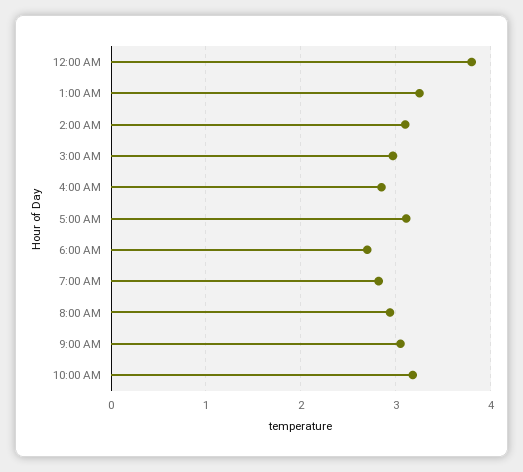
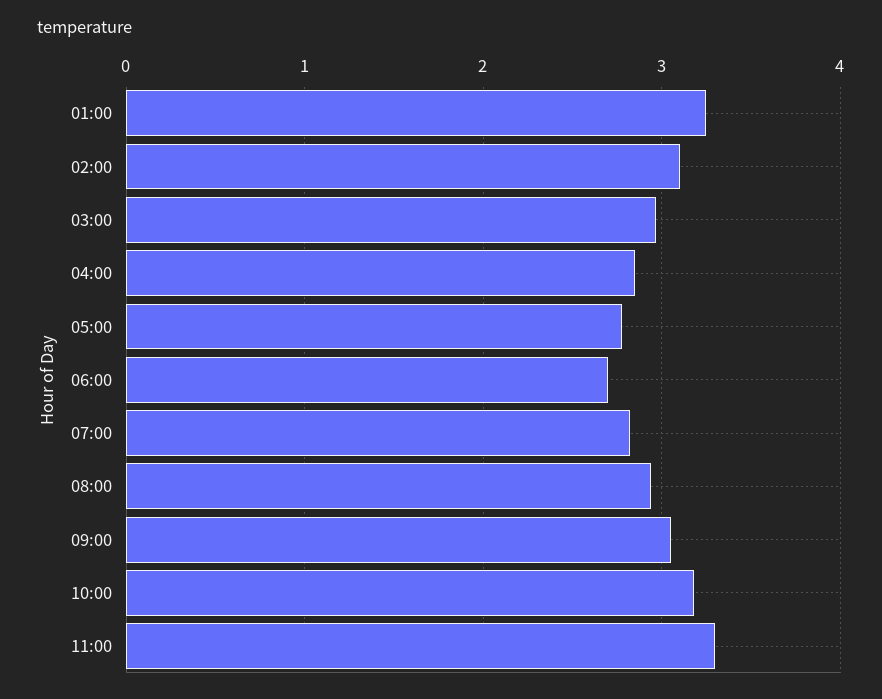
12:00 AM: 3.8 -> none
5:00 AM: 3.1 -> 2.8
11:00: none -> 3.3

